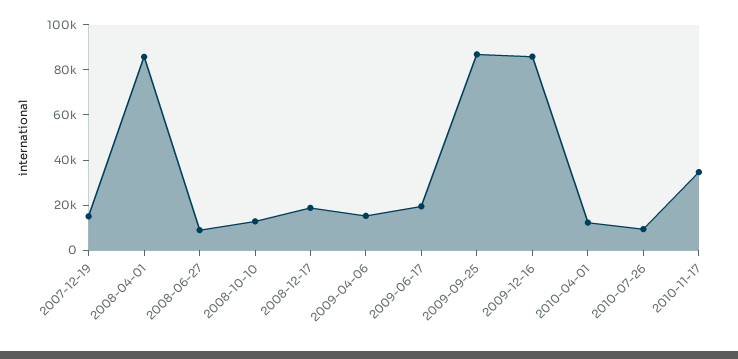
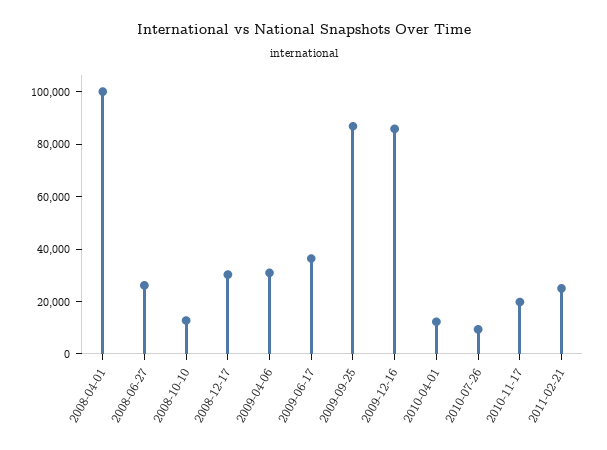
2007-12-19: 15000 -> none
2008-04-01: 85000 -> 100000
2008-06-27: 10000 -> 25000
2008-12-17: 20000 -> 30000
2009-04-06: 15000 -> 30000
2009-06-17: 20000 -> 35000
2010-11-17: 35000 -> 20000
2011-02-21: none -> 25000

